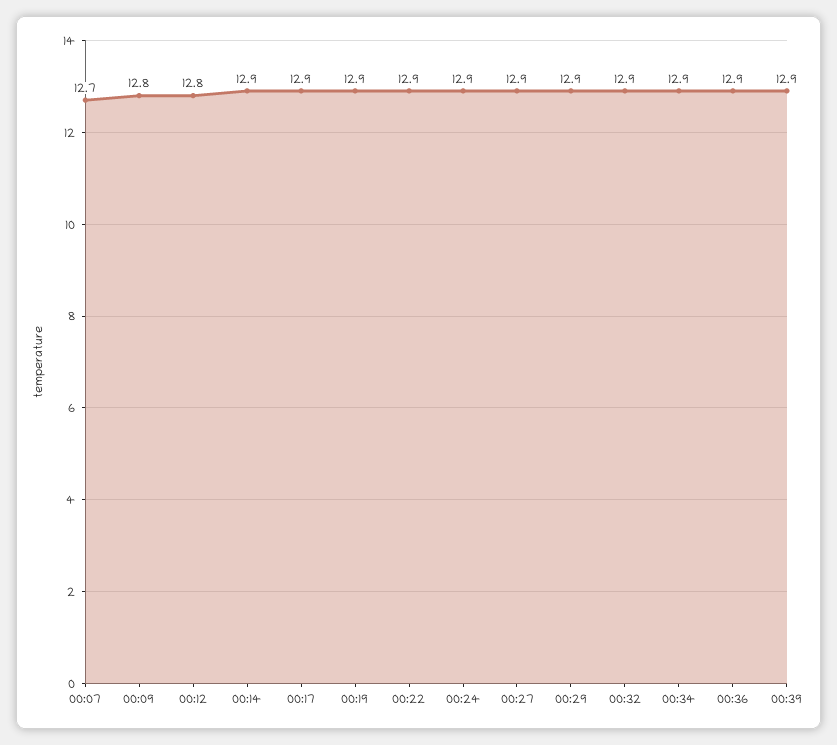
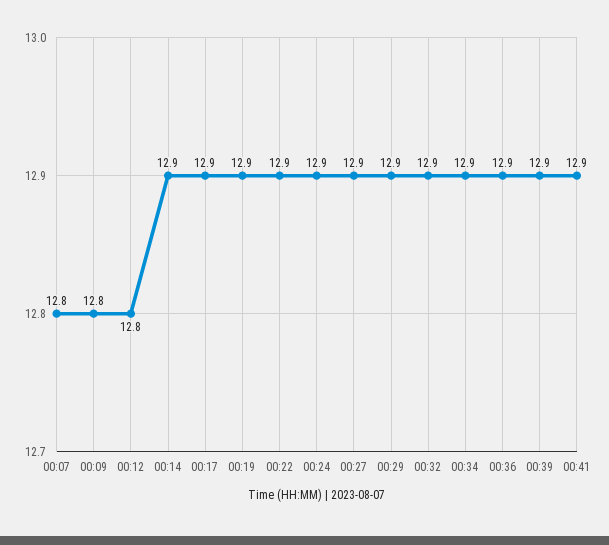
00:07: 12.7 -> 12.8
00:41: none -> 12.9

